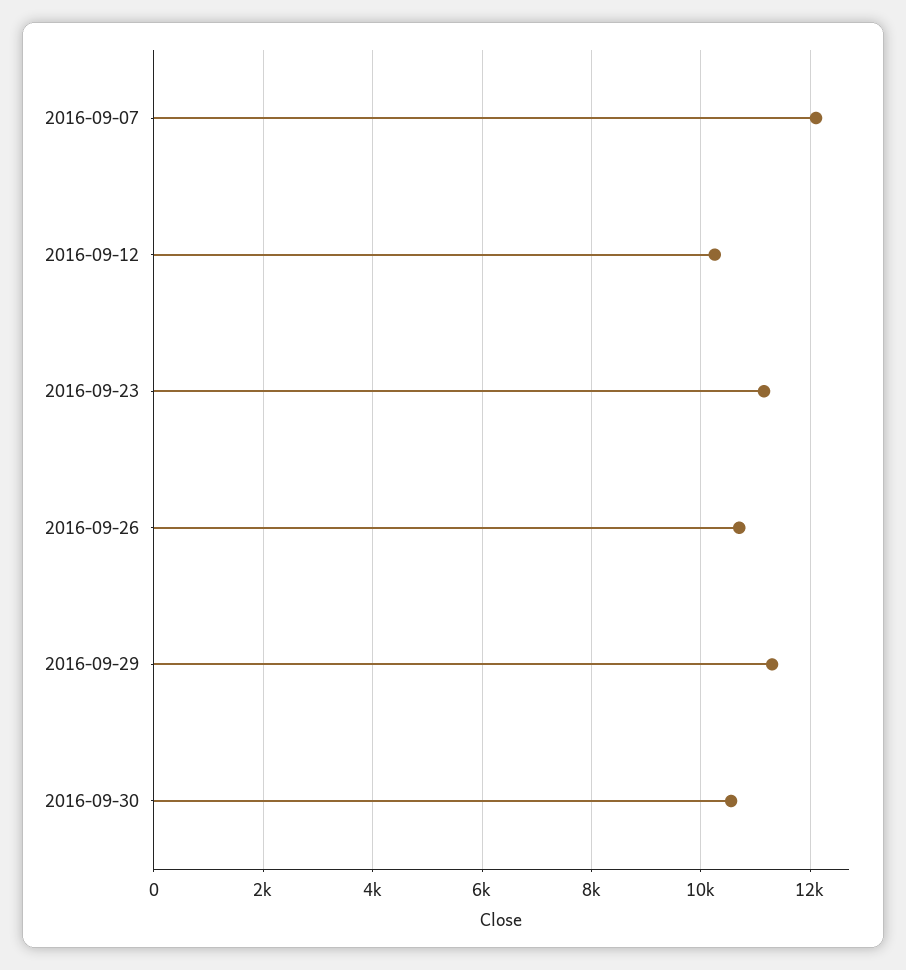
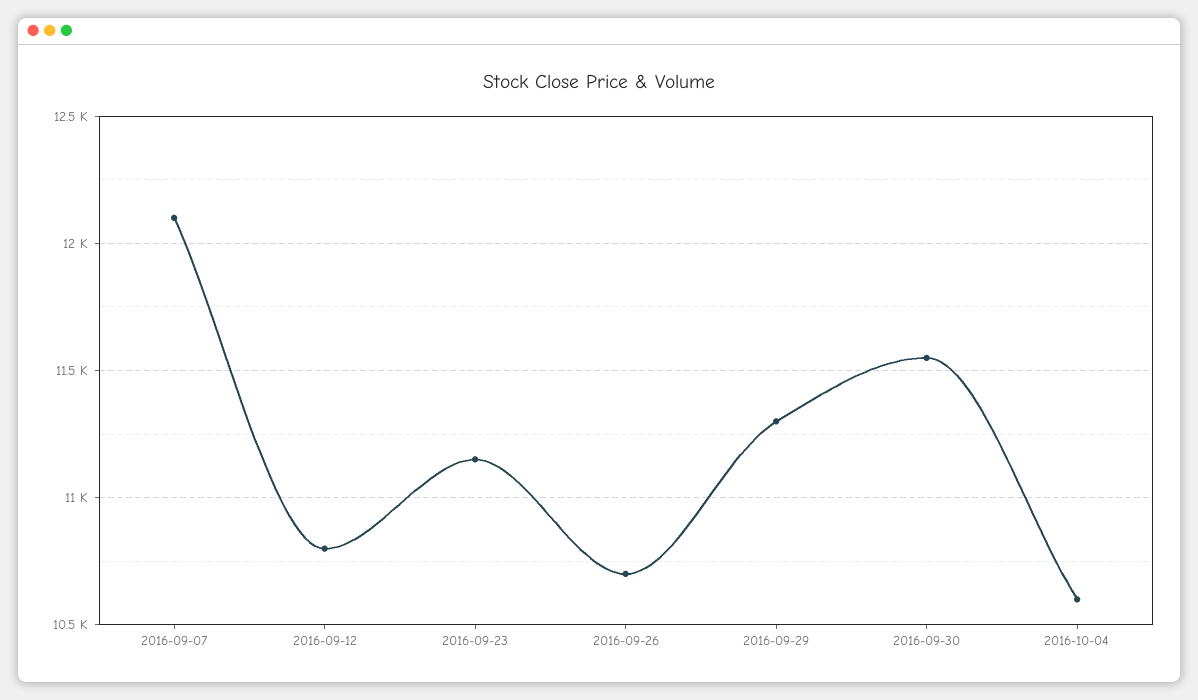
2016-09-12: 10200 -> 10800
2016-09-30: 10600 -> 11550
2016-10-04: none -> 10600

